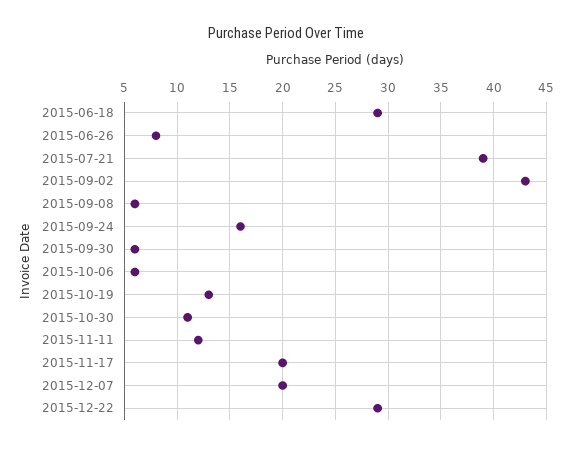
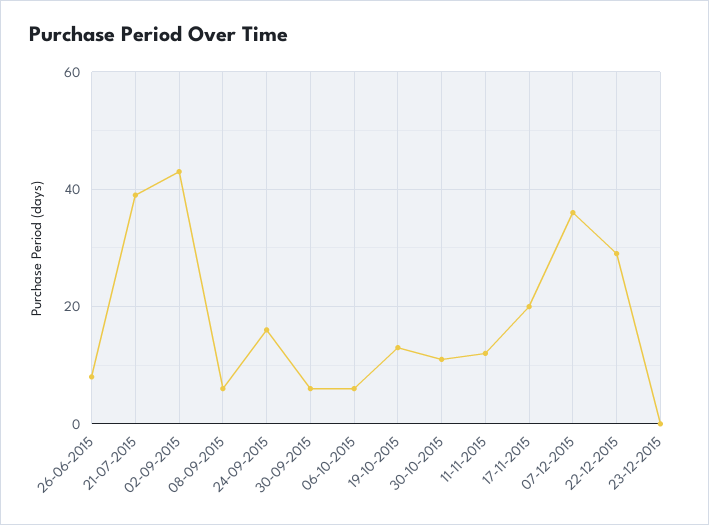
2015-06-18: 29 -> none
2015-12-07: 20 -> 35
23-12-2015: none -> 0

